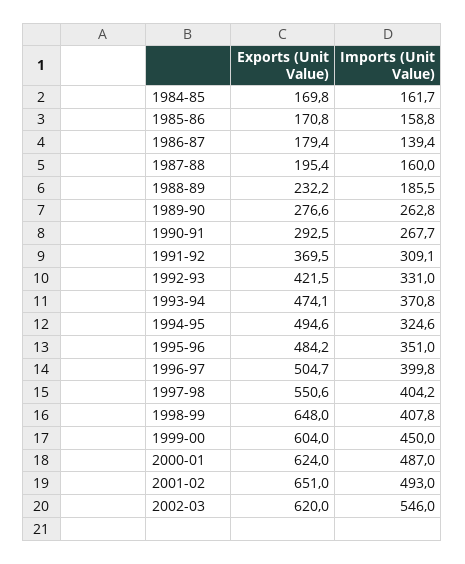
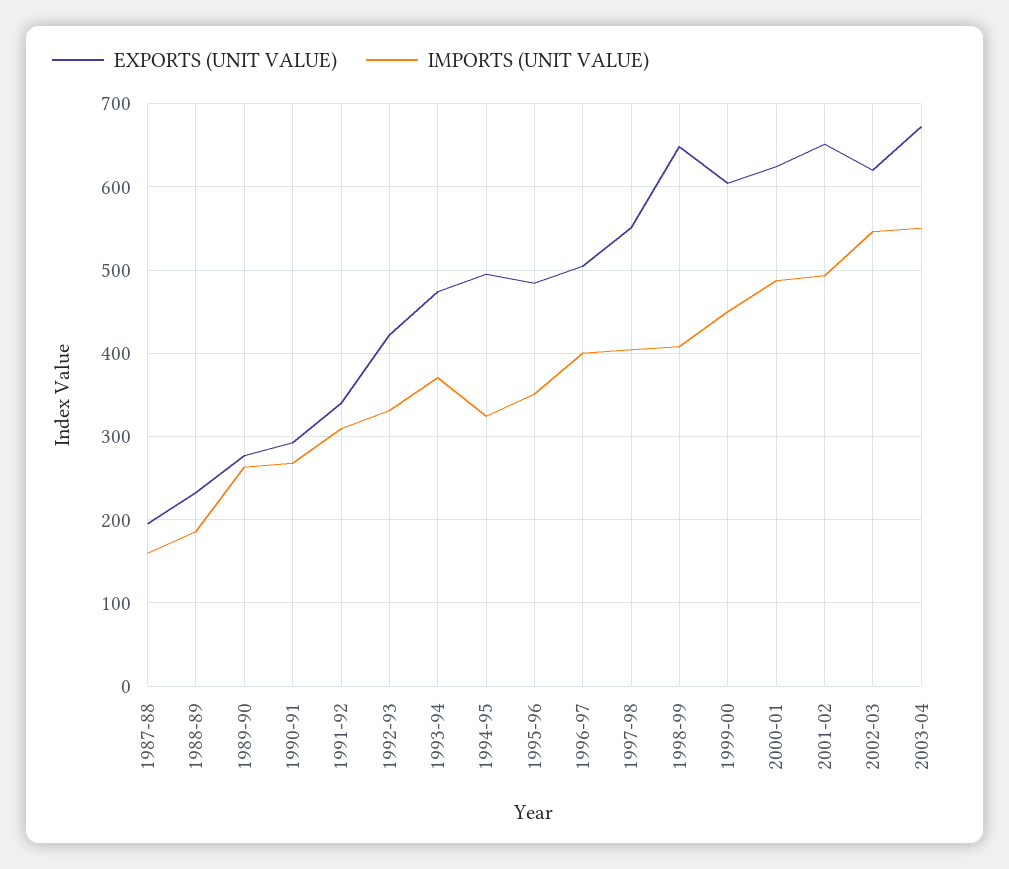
Exports (Unit Value), 1984-85: 169.8 -> none
Imports (Unit Value), 1984-85: 161.7 -> none
Exports (Unit Value), 1985-86: 170.8 -> none
Imports (Unit Value), 1985-86: 158.8 -> none
Exports (Unit Value), 1986-87: 179.4 -> none
Imports (Unit Value), 1986-87: 139.4 -> none
Exports (Unit Value), 1991-92: 369.5 -> 340
Exports (Unit Value), 2003-04: none -> 670
Imports (Unit Value), 2003-04: none -> 550

